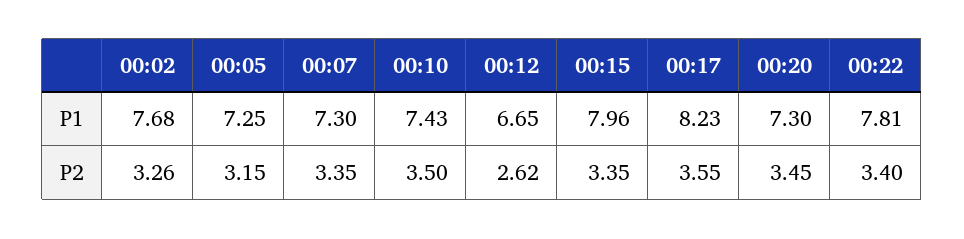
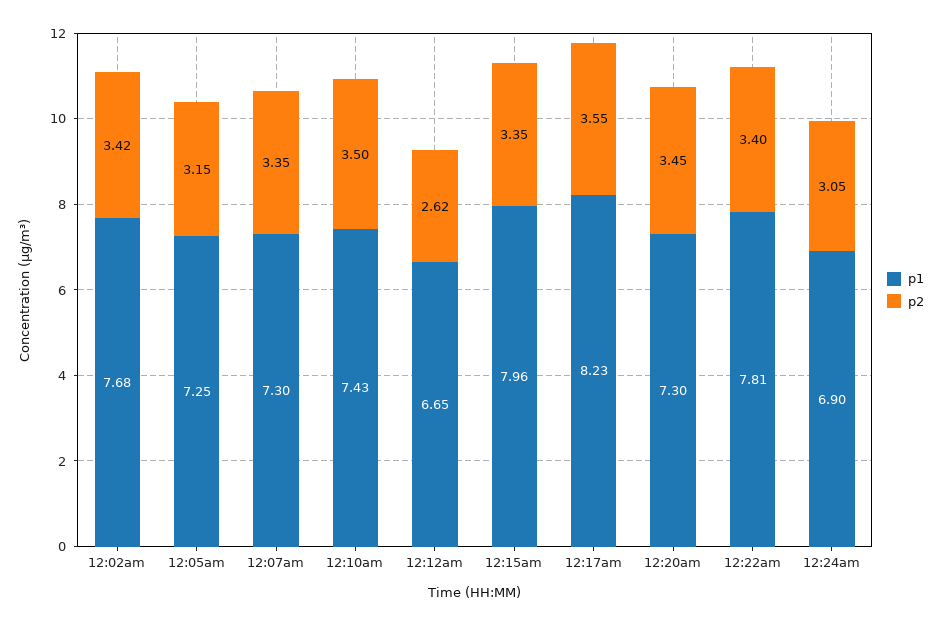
P2, 00:02: 3.26 -> 3.42
P1, 12:24am: none -> 6.9
P2, 12:24am: none -> 3.05

